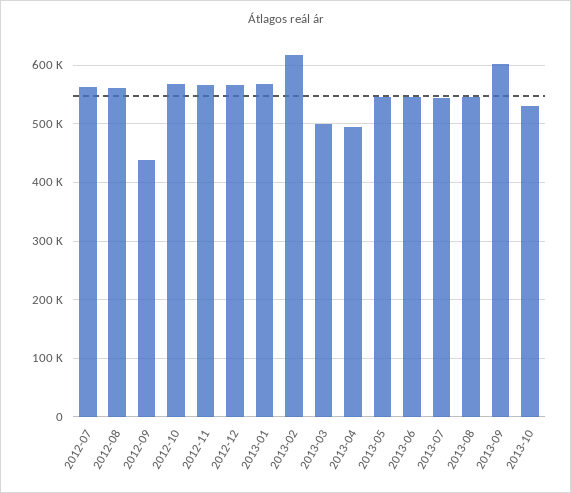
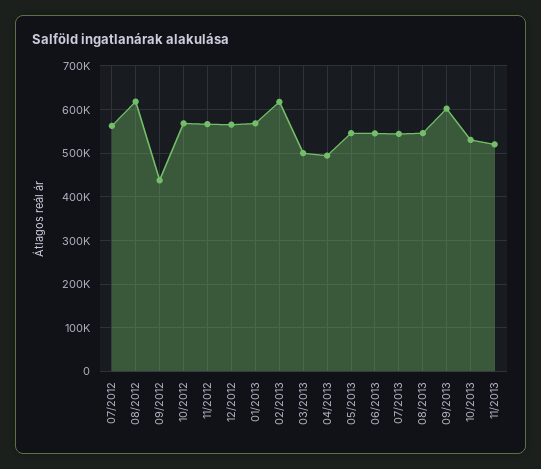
2012-08: 560000 -> 620000
11/2013: none -> 520000

